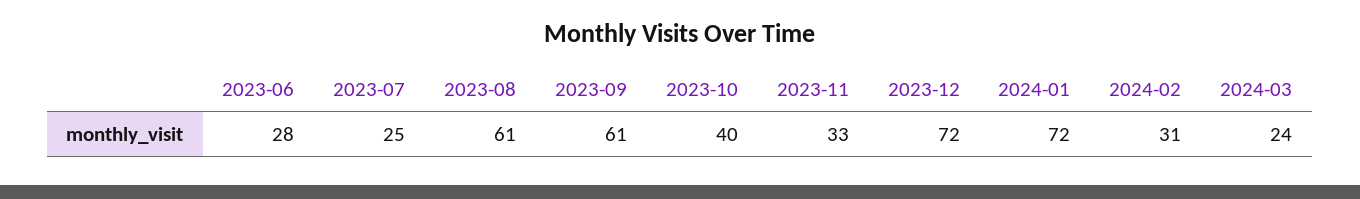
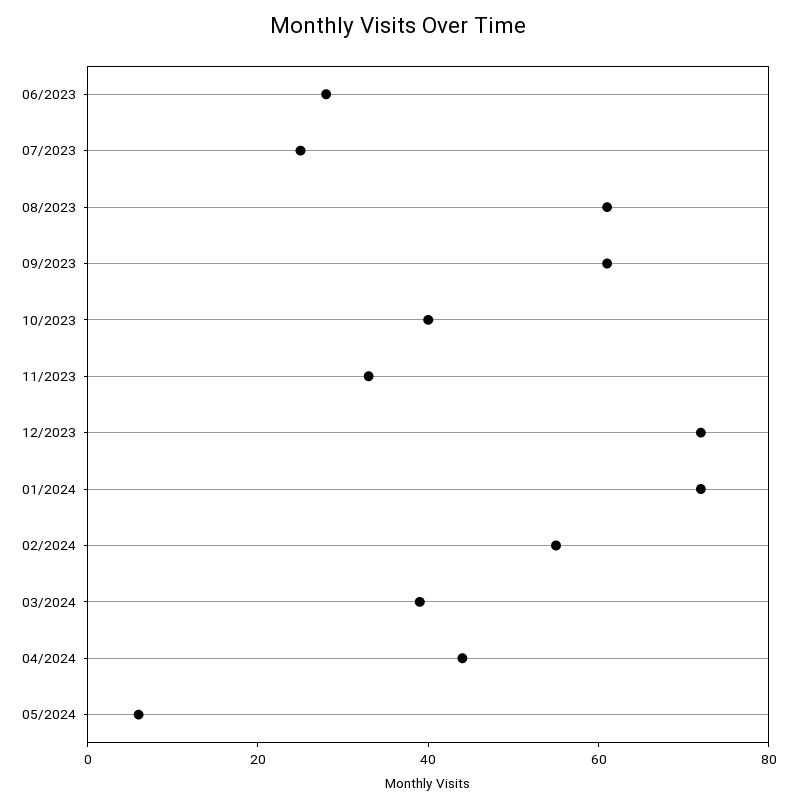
2024-02: 31 -> 55
2024-03: 24 -> 40
04/2024: none -> 45
05/2024: none -> 5

